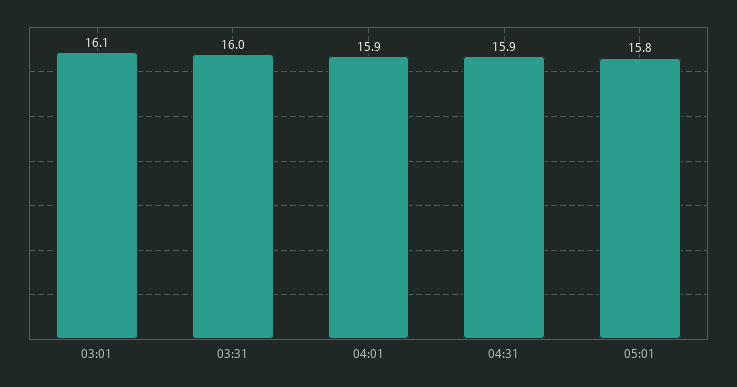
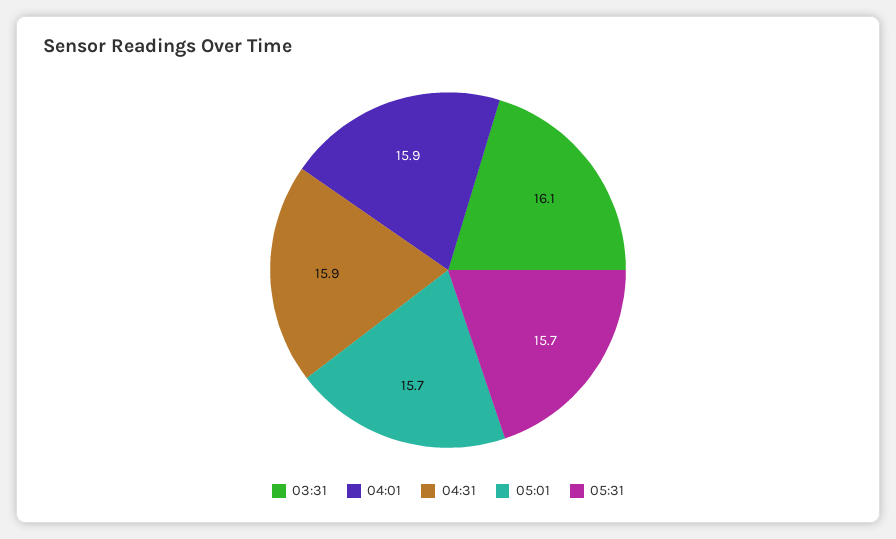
03:01: 16.1 -> none
03:31: 16 -> 16.1
05:01: 15.8 -> 15.7
05:31: none -> 15.7

